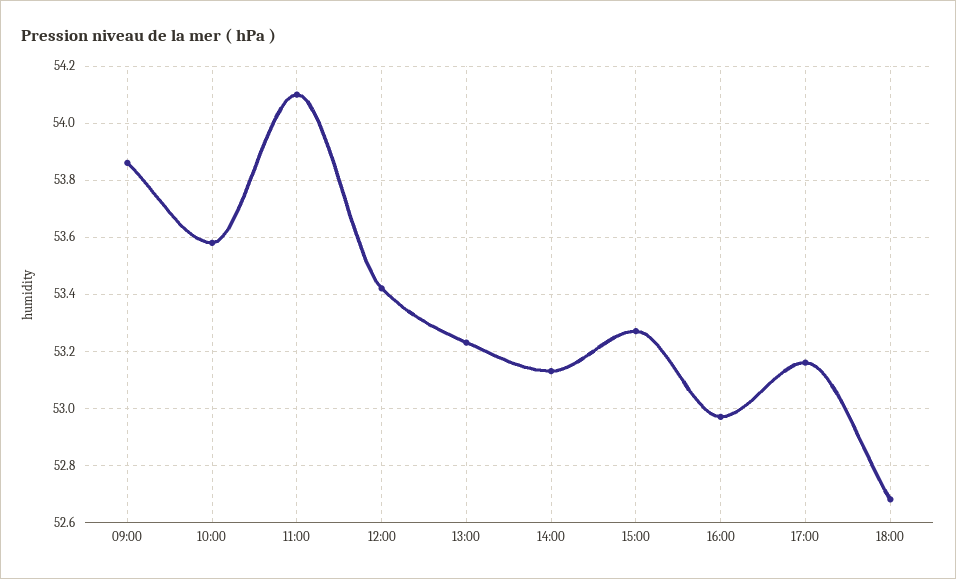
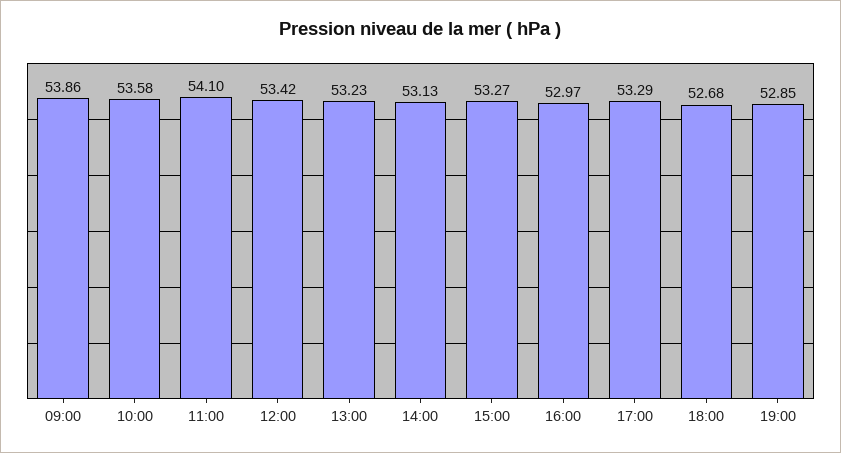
17:00: 53.15 -> 53.29
19:00: none -> 52.85

